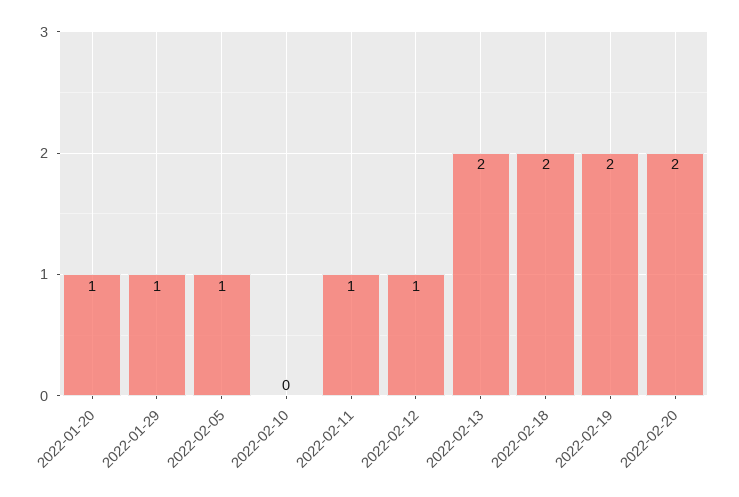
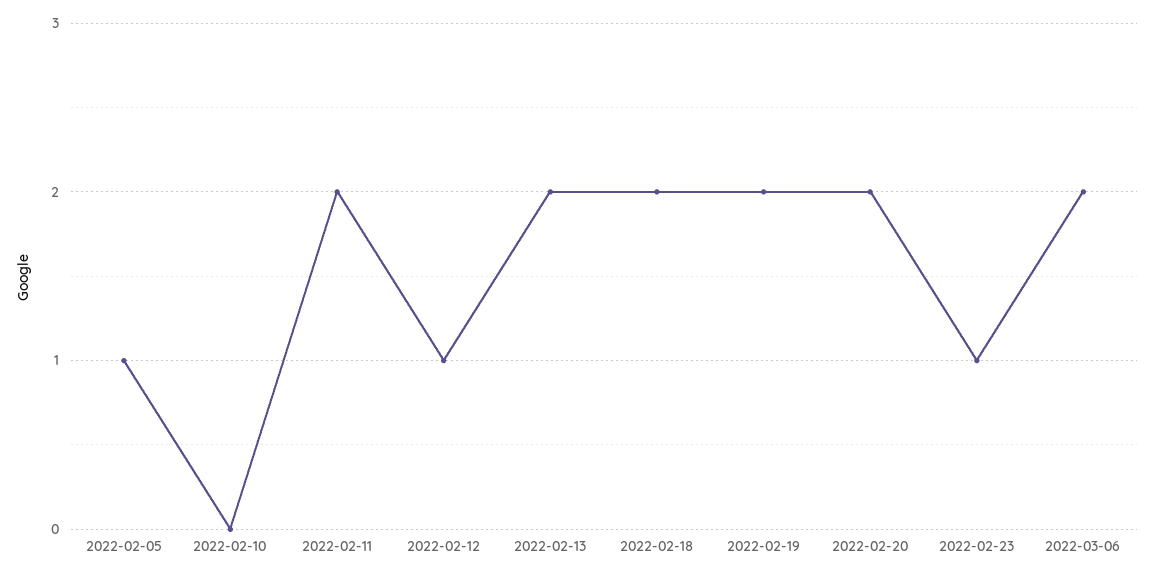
2022-01-20: 1 -> none
2022-01-29: 1 -> none
2022-02-11: 1 -> 2
2022-02-23: none -> 1
2022-03-06: none -> 2

